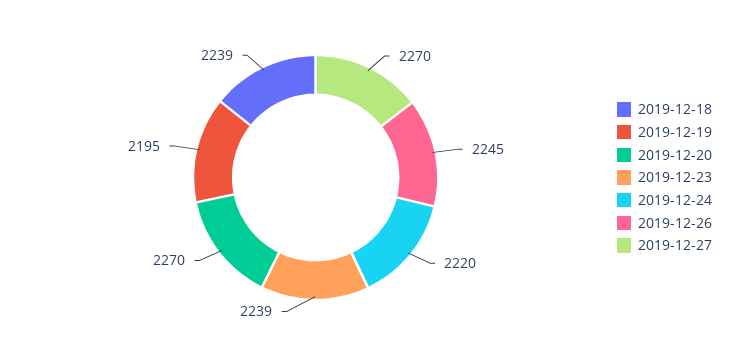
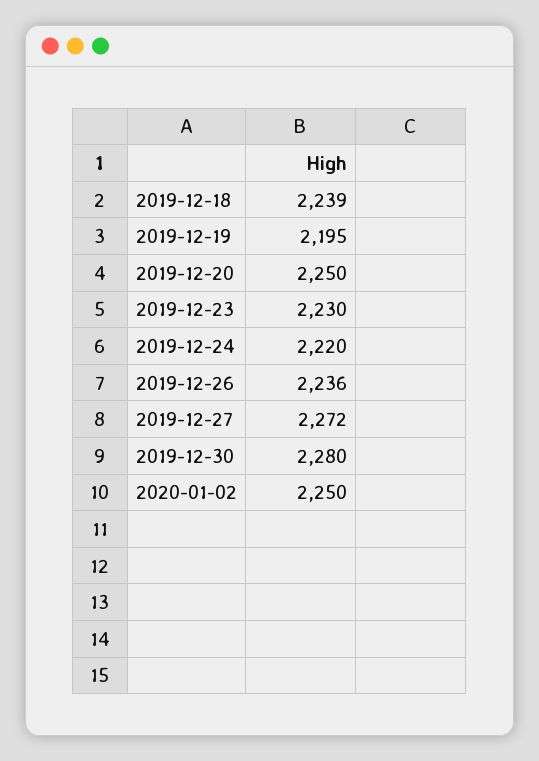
2019-12-20: 2270 -> 2250
2019-12-23: 2239 -> 2230
2019-12-26: 2245 -> 2236
2019-12-27: 2270 -> 2272
2019-12-30: none -> 2280
2020-01-02: none -> 2250

